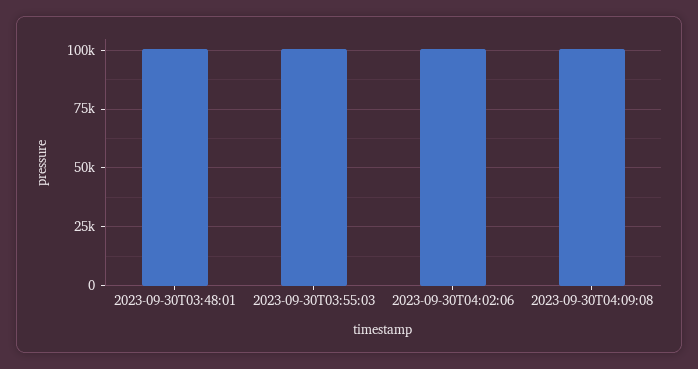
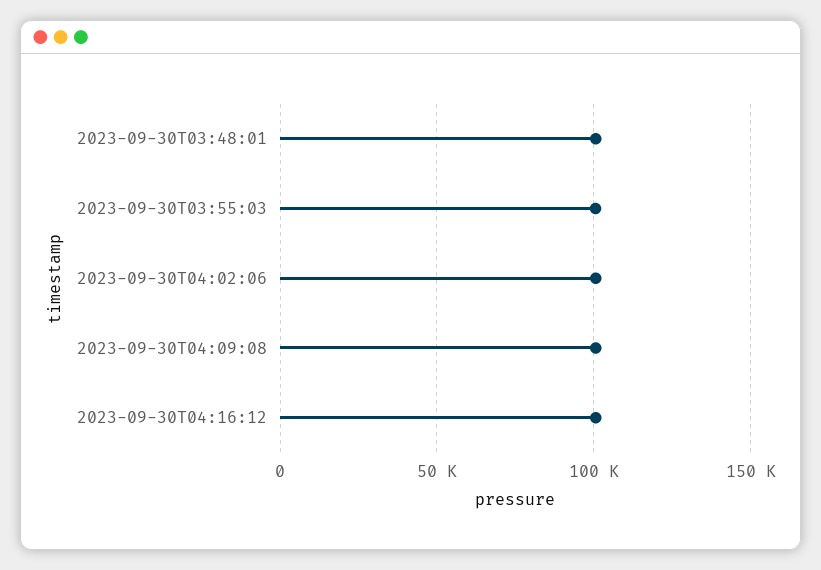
2023-09-30T04:16:12: none -> 100000

